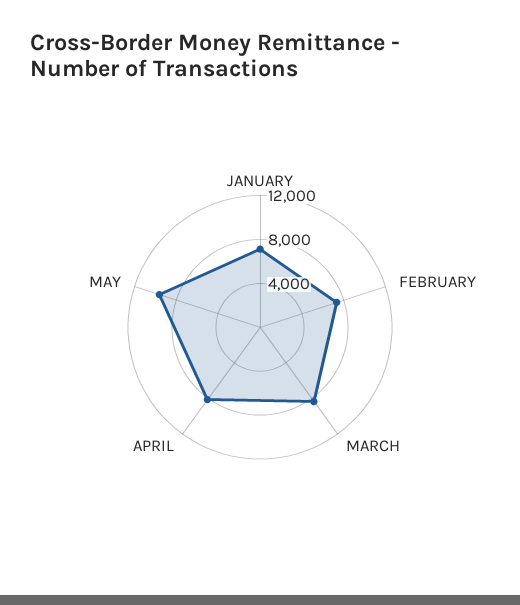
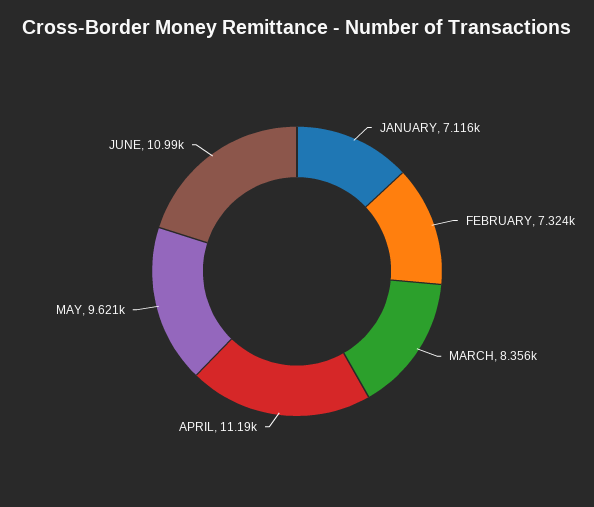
APRIL: 8000 -> 11190
JUNE: none -> 10990

